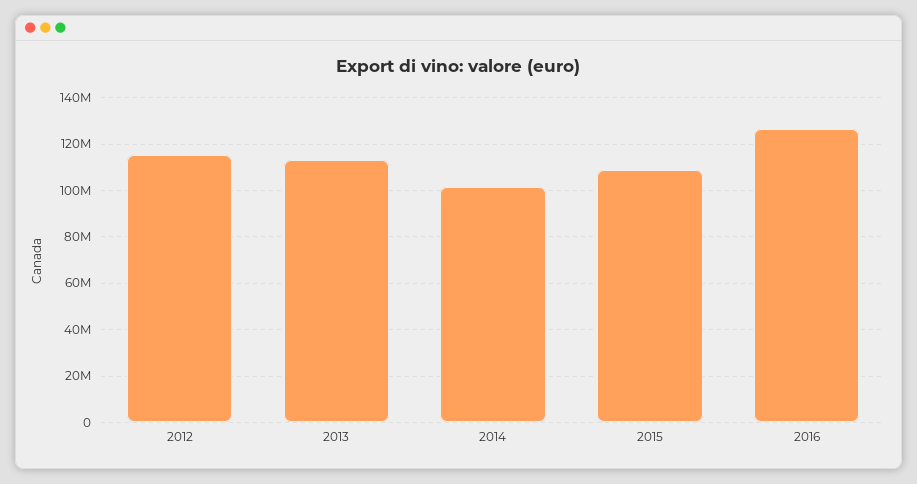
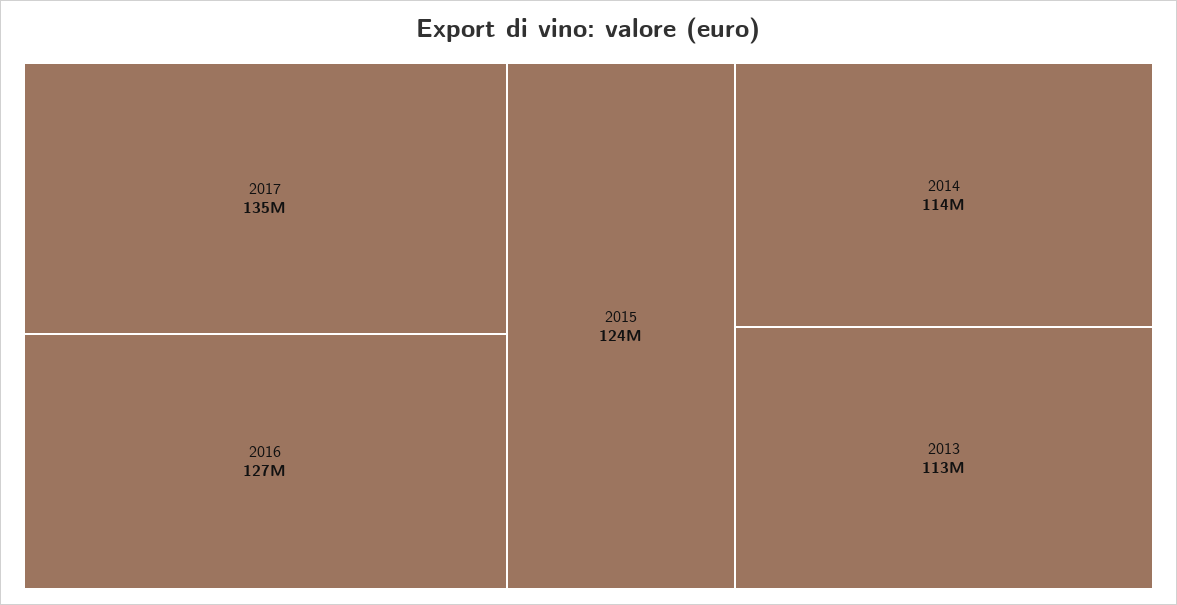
2012: 115000000 -> none
2014: 100000000 -> 114000000
2015: 110000000 -> 124000000
2017: none -> 135000000

